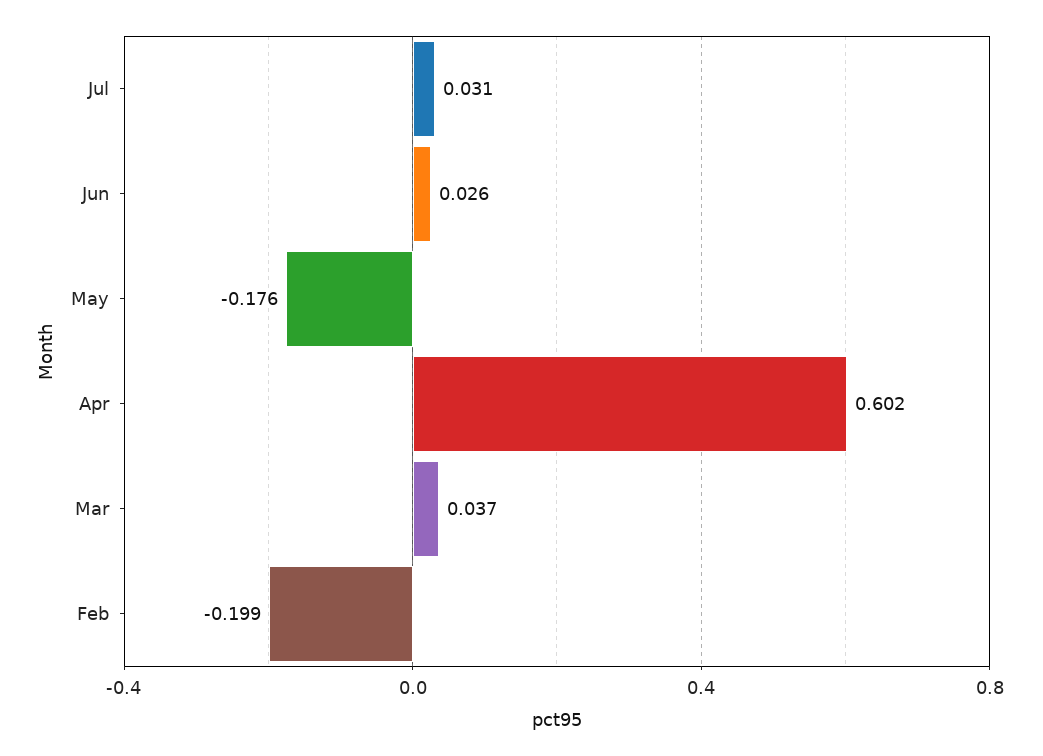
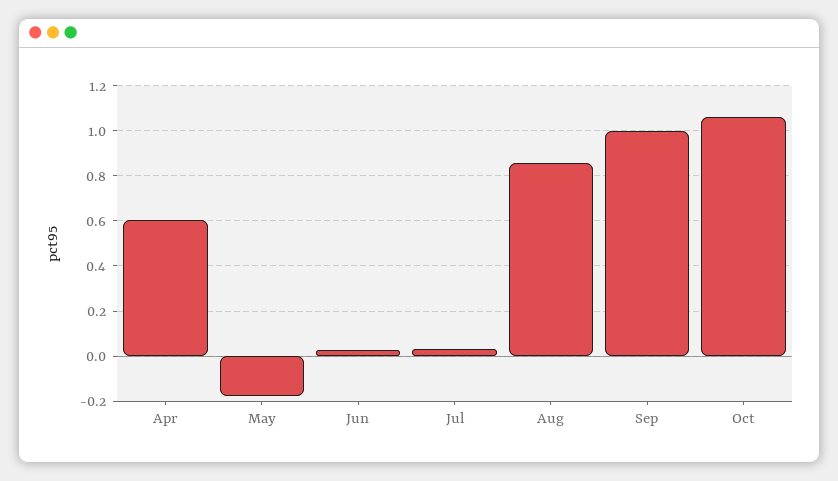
Mar: 0.037 -> none
Feb: -0.199 -> none
Aug: none -> 0.85
Sep: none -> 1
Oct: none -> 1.05

